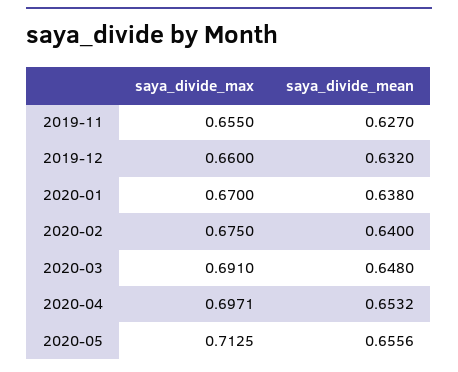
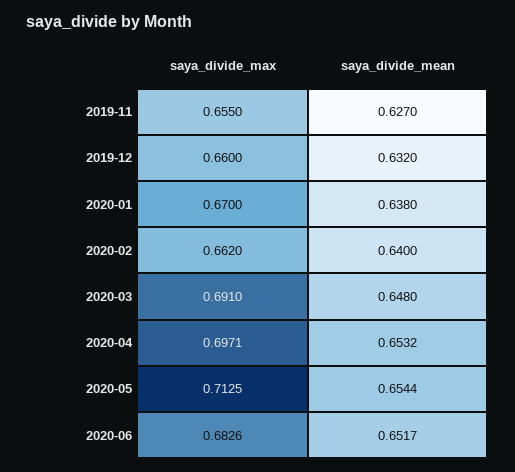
saya_divide_max, 2020-02: 0.675 -> 0.662
saya_divide_mean, 2020-05: 0.6556 -> 0.6544
saya_divide_max, 2020-06: none -> 0.6826
saya_divide_mean, 2020-06: none -> 0.6517

